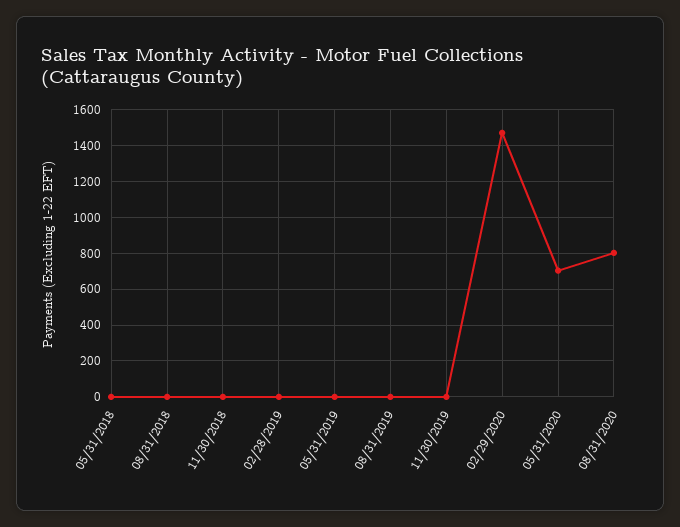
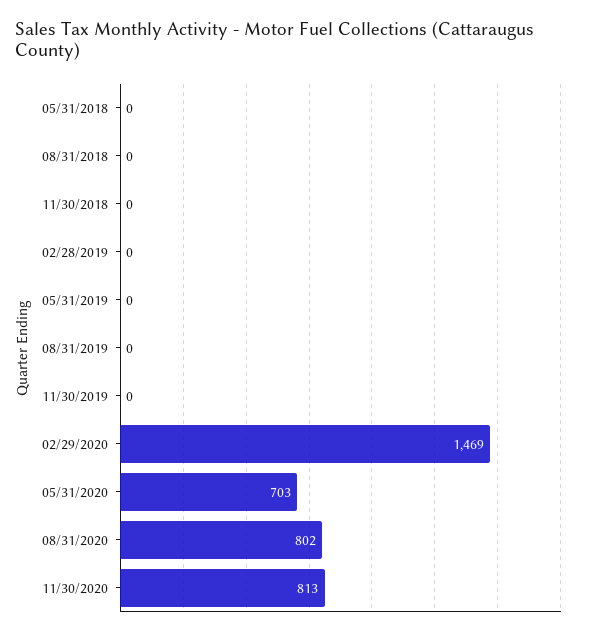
11/30/2020: none -> 813

